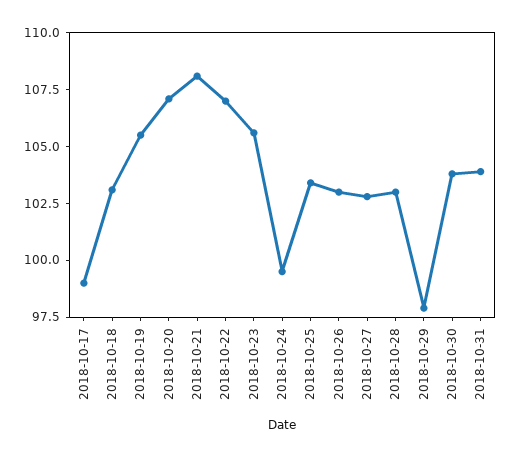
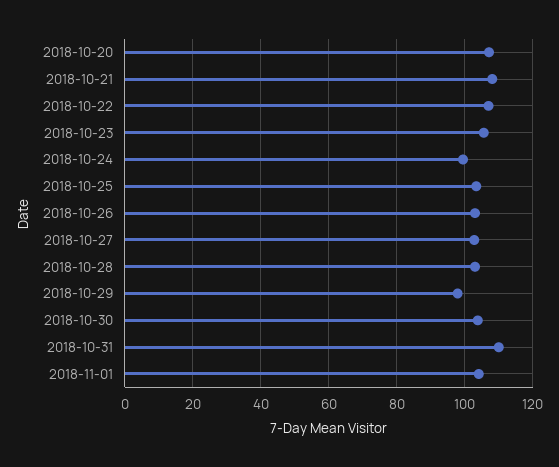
2018-10-17: 99 -> none
2018-10-18: 103 -> none
2018-10-19: 105.5 -> none
2018-10-31: 104 -> 110
2018-11-01: none -> 104

